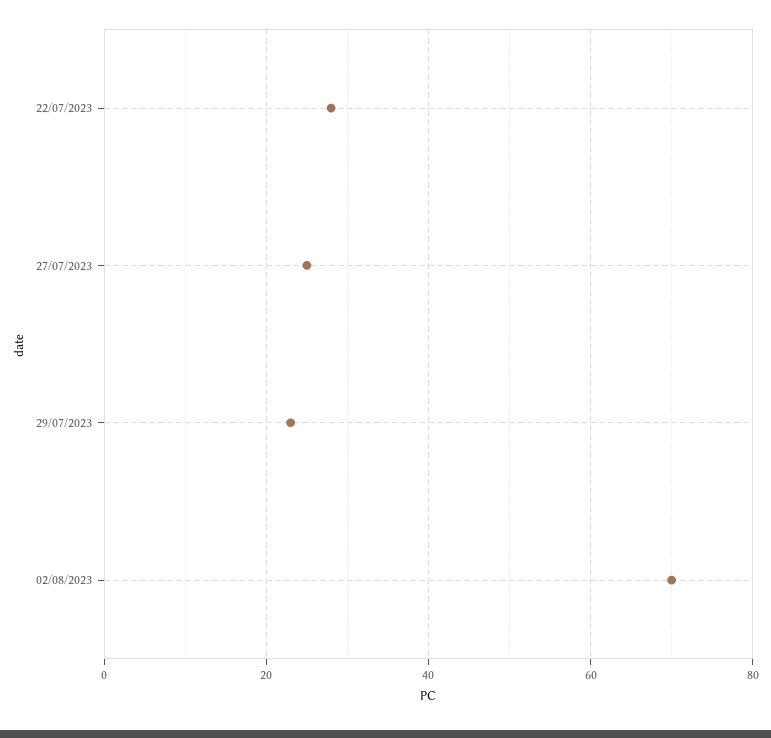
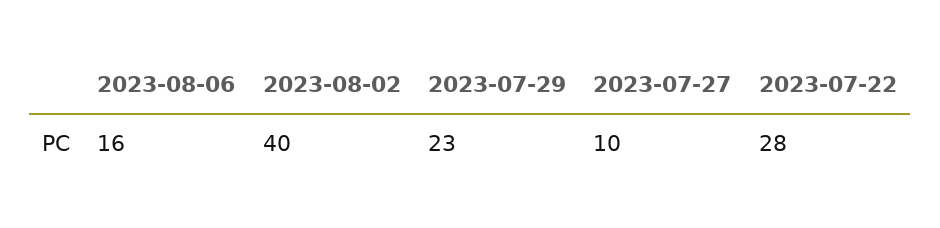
27/07/2023: 25 -> 10
02/08/2023: 70 -> 40
2023-08-06: none -> 16

